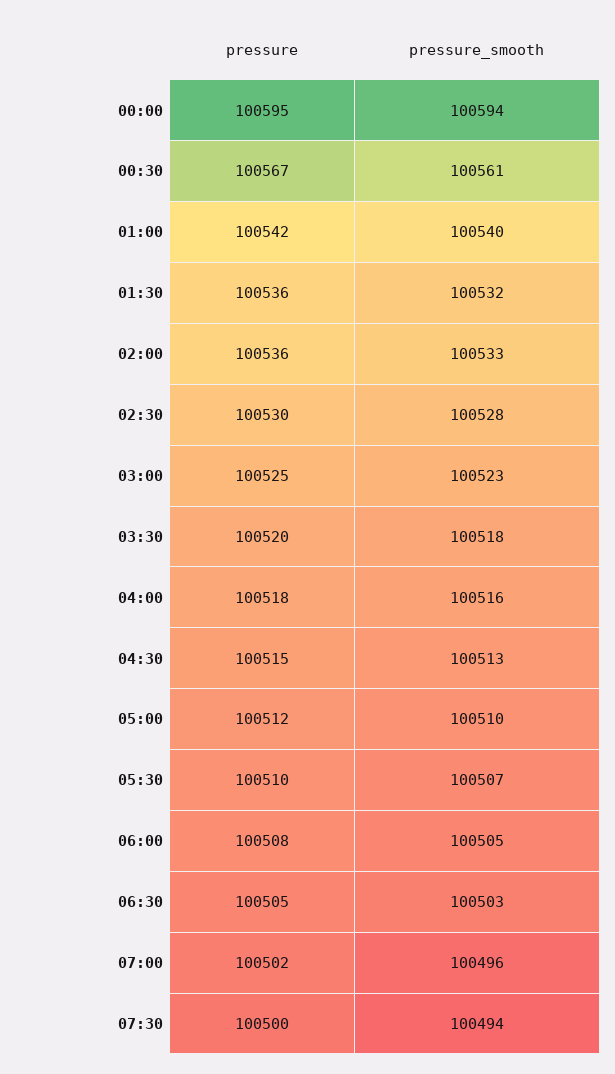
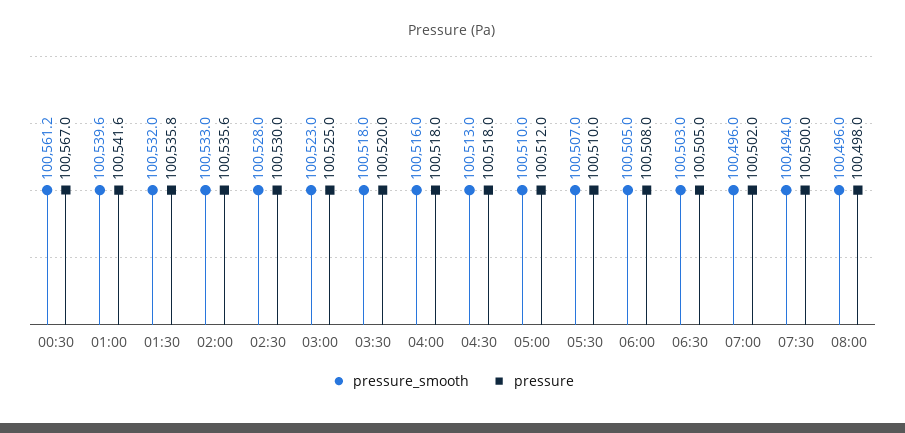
pressure, 00:00: 100595 -> none
pressure_smooth, 00:00: 100594 -> none
pressure, 04:30: 100515 -> 100518
pressure_smooth, 08:00: none -> 100496
pressure, 08:00: none -> 100498

